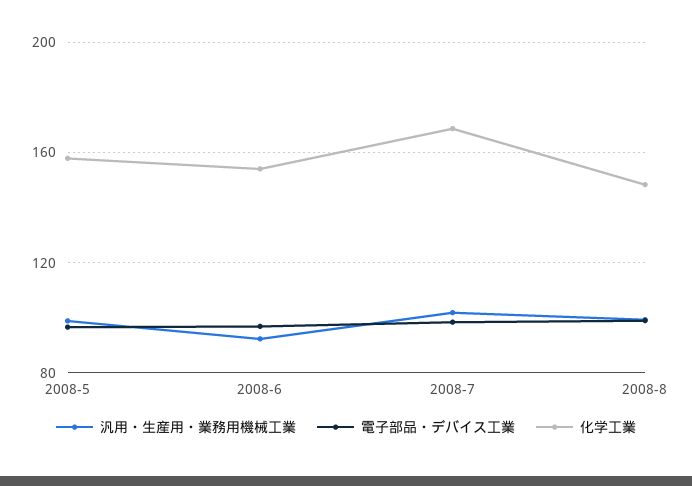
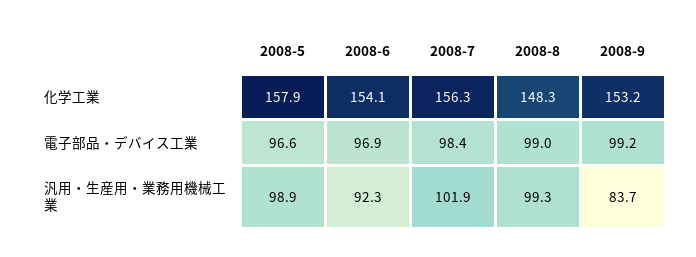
化学工業, 2008-7: 170 -> 156.3
化学工業, 2008-9: none -> 153.2
電子部品・デバイス工業, 2008-9: none -> 99.2
汎用・生産用・業務用機械工業, 2008-9: none -> 83.7

